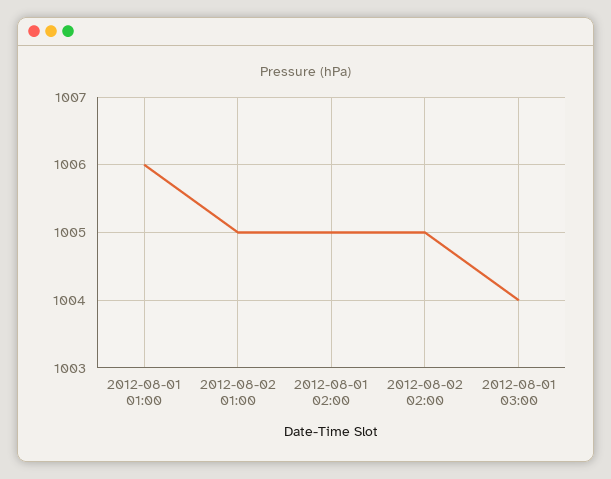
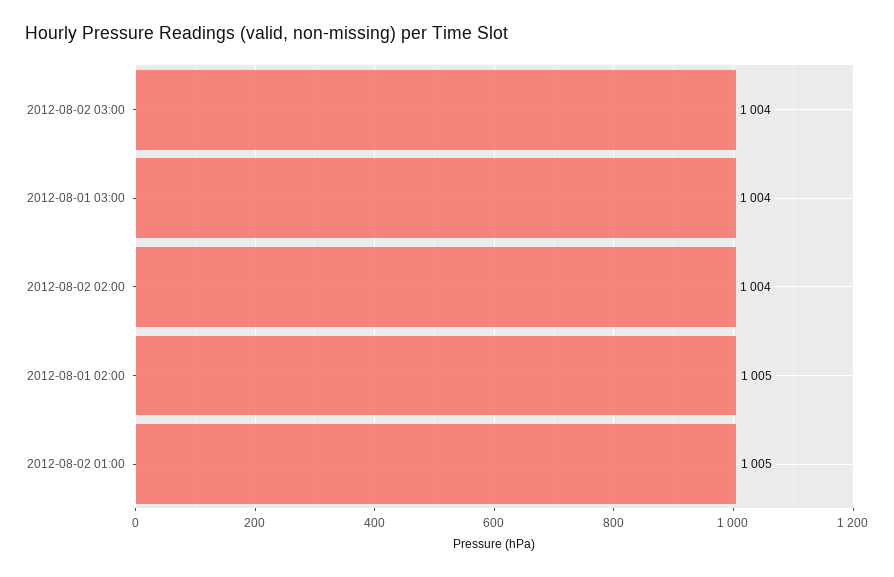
2012-08-01 01:00: 1006 -> none
2012-08-02 02:00: 1005 -> 1004
2012-08-02 03:00: none -> 1004

